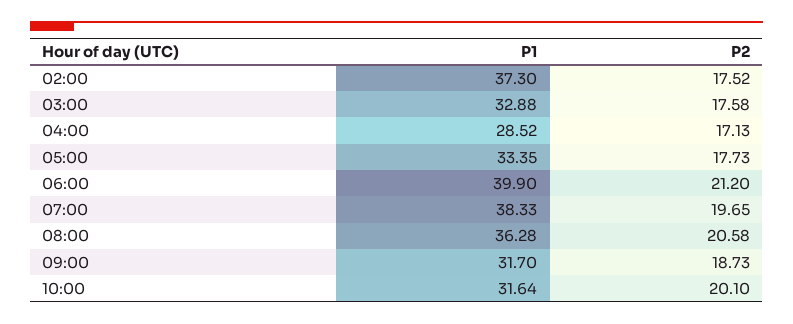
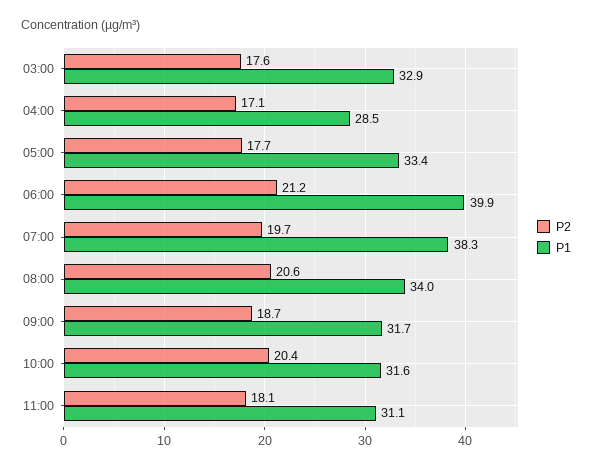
P1, 02:00: 37.3 -> none
P2, 02:00: 17.52 -> none
P1, 08:00: 36.28 -> 34
P2, 10:00: 20.1 -> 20.4
P2, 11:00: none -> 18.1
P1, 11:00: none -> 31.1

